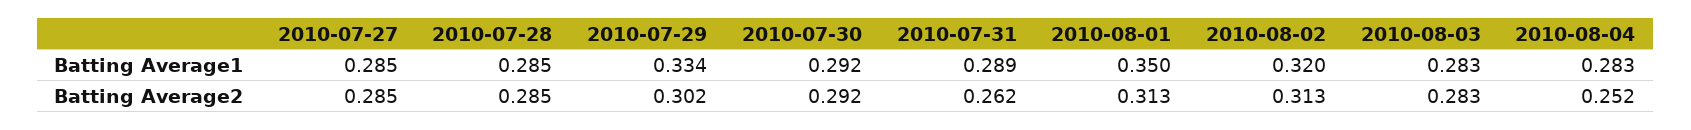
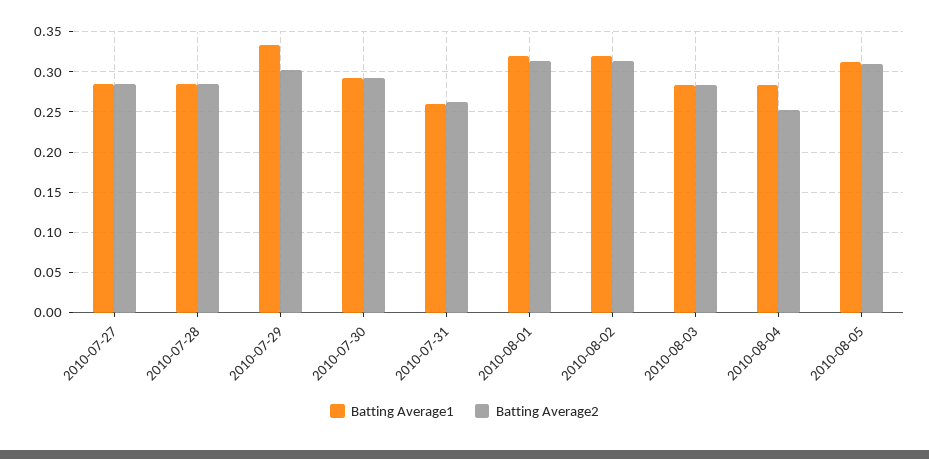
Batting Average1, 2010-07-31: 0.289 -> 0.26
Batting Average1, 2010-08-01: 0.35 -> 0.32
Batting Average1, 2010-08-05: none -> 0.31
Batting Average2, 2010-08-05: none -> 0.31

